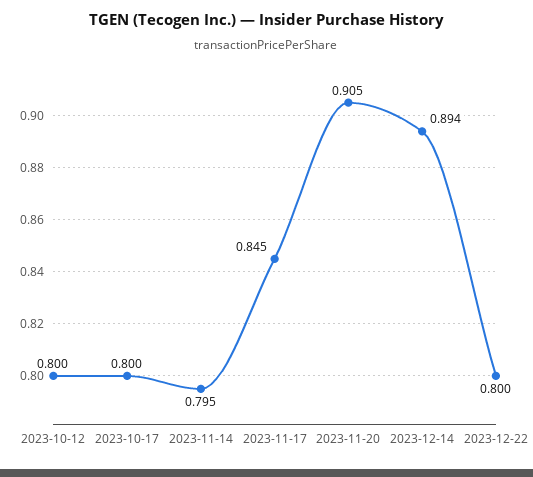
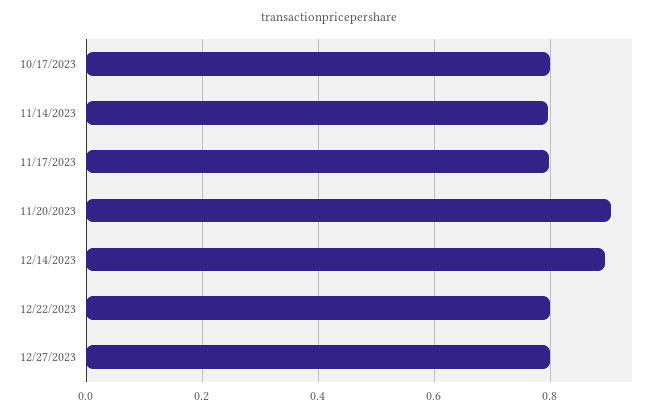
2023-10-12: 0.8 -> none
2023-11-17: 0.845 -> 0.8
12/27/2023: none -> 0.8

